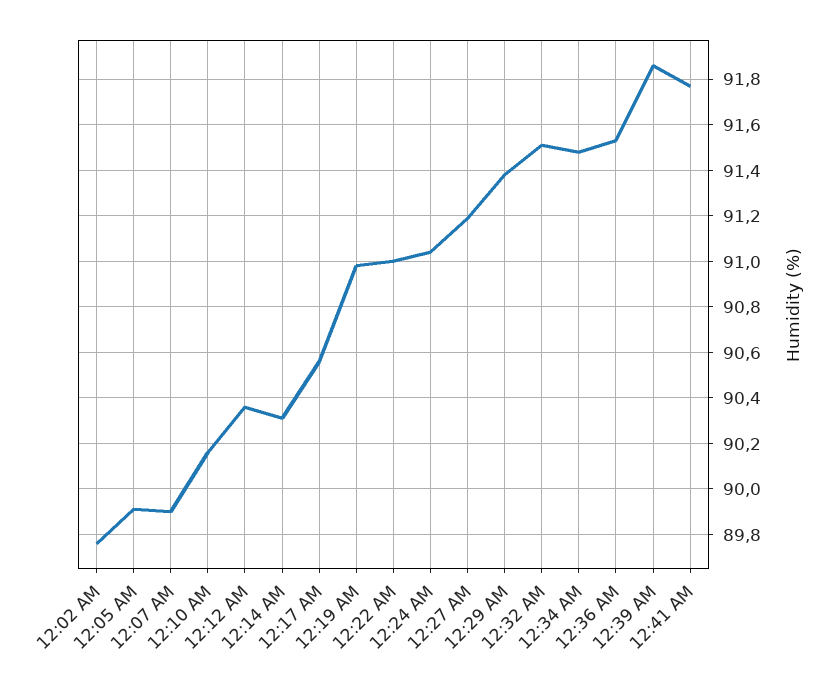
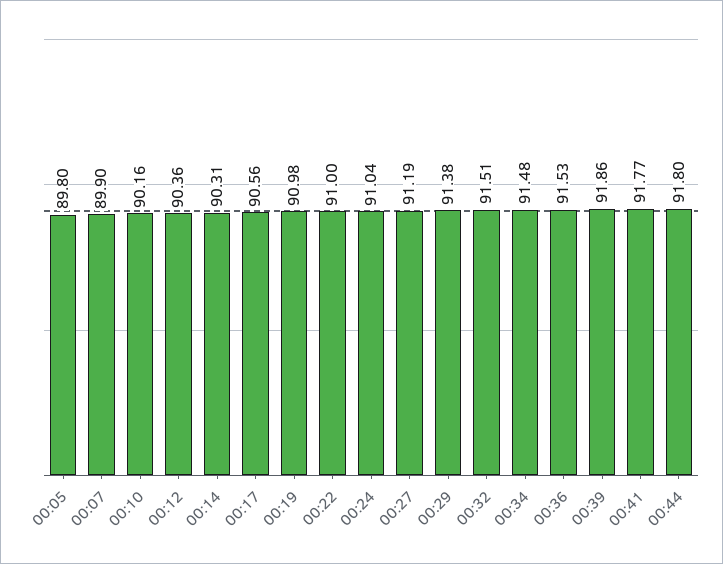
12:02 AM: 89.75 -> none
12:05 AM: 89.9 -> 89.8
00:44: none -> 91.8

